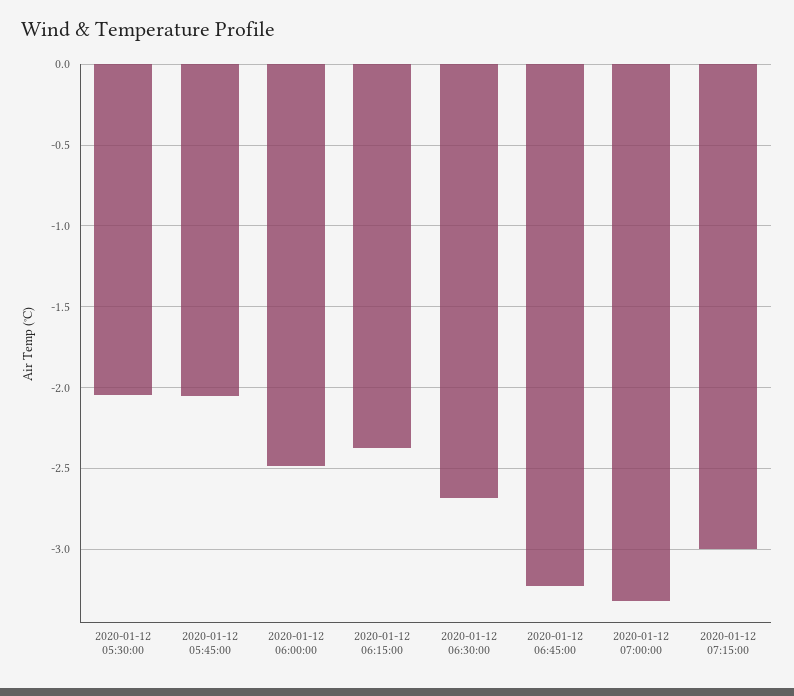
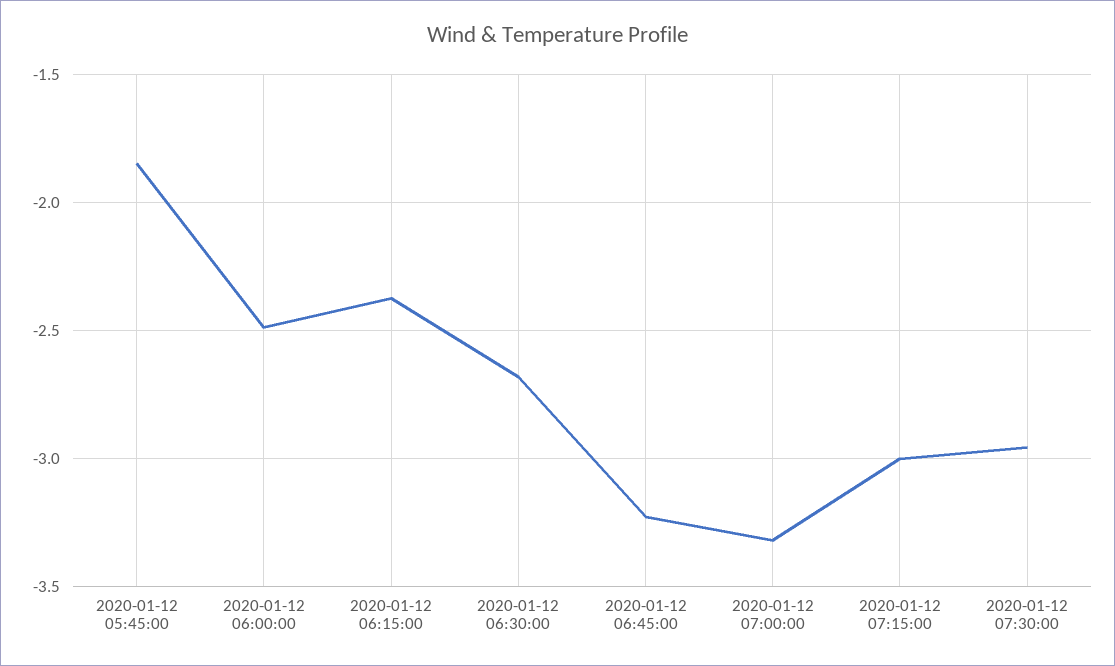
2020-01-12 05:30:00: -2.05 -> none
2020-01-12 05:45:00: -2.05 -> -1.85
2020-01-12 07:30:00: none -> -2.95

